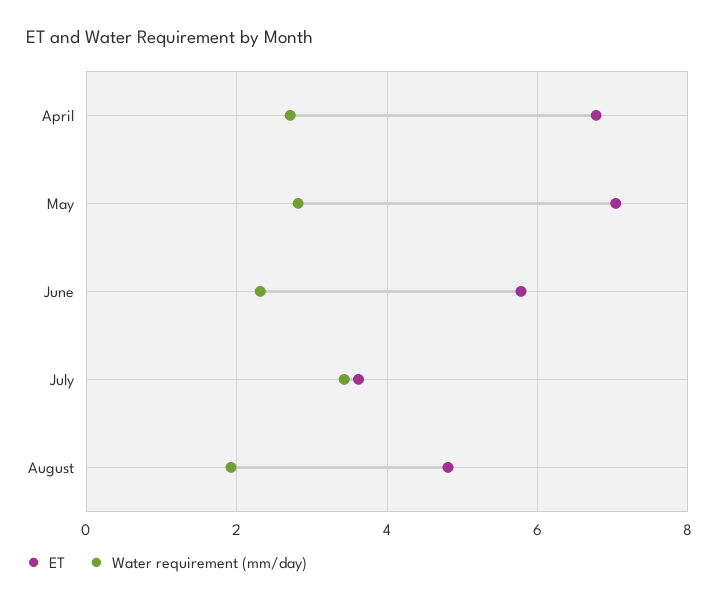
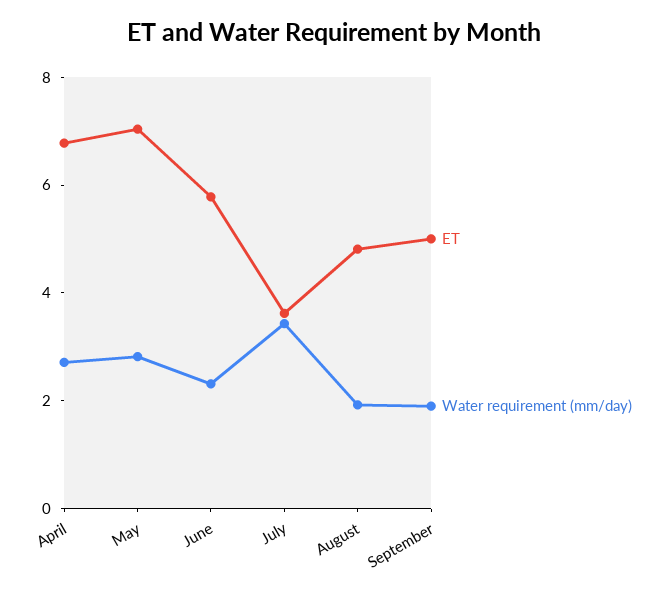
ET, September: none -> 5
Water requirement (mm/day), September: none -> 2

